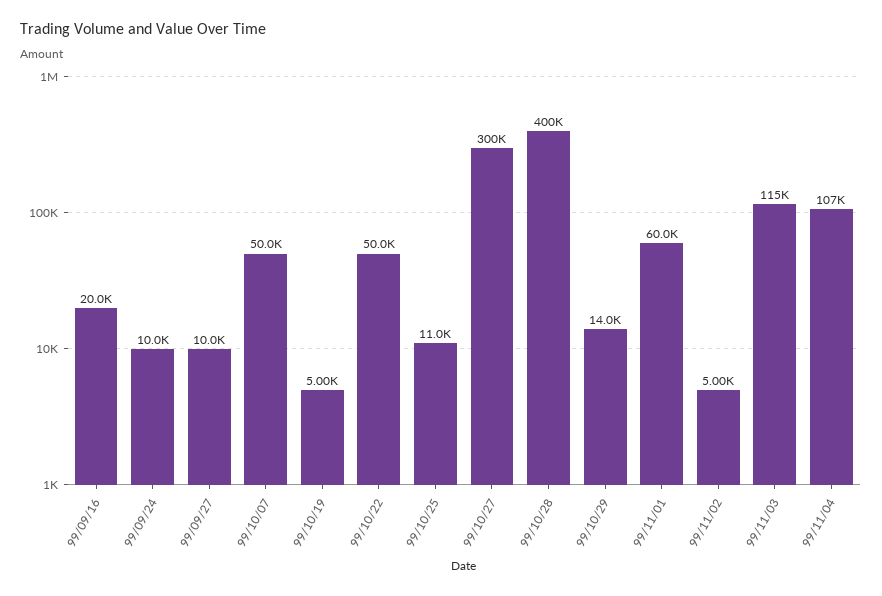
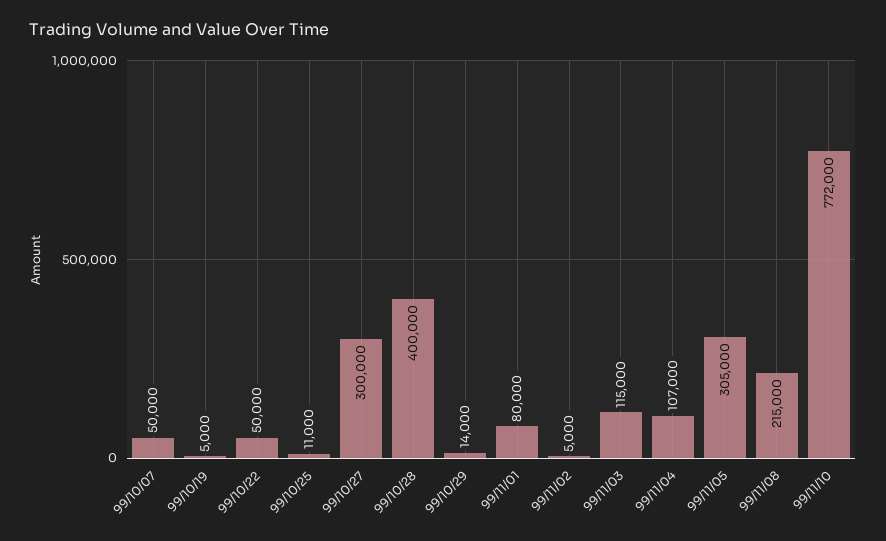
99/09/16: 20000 -> none
99/09/24: 10000 -> none
99/09/27: 10000 -> none
99/11/01: 60000 -> 80000
99/11/05: none -> 305000
99/11/08: none -> 215000
99/11/10: none -> 772000

